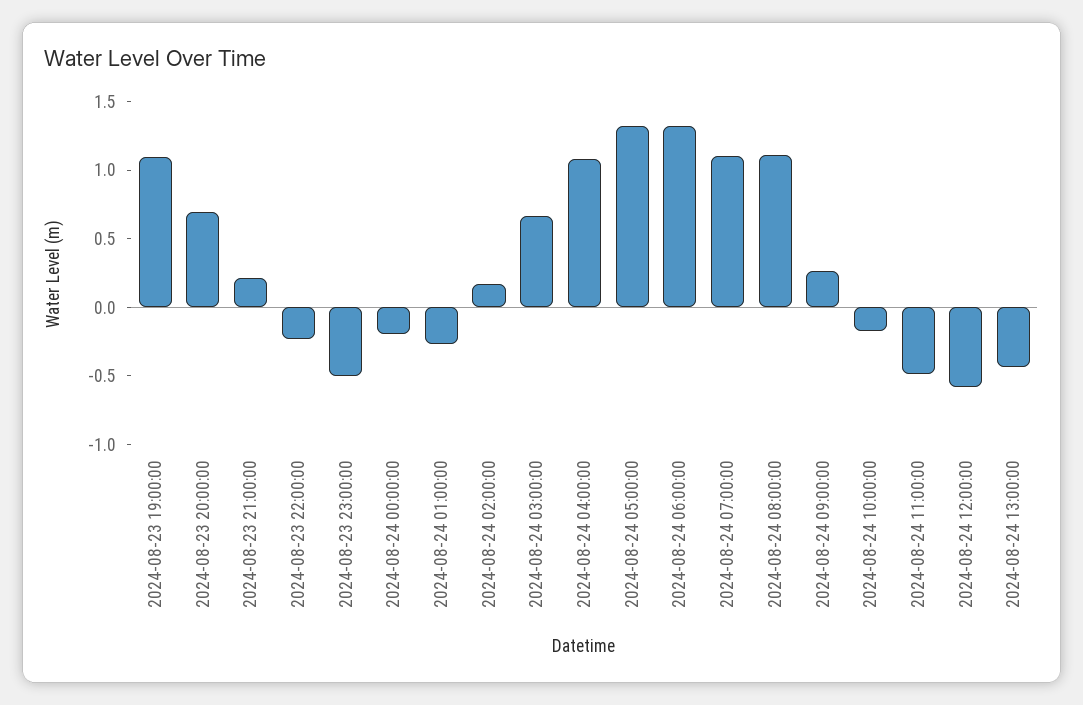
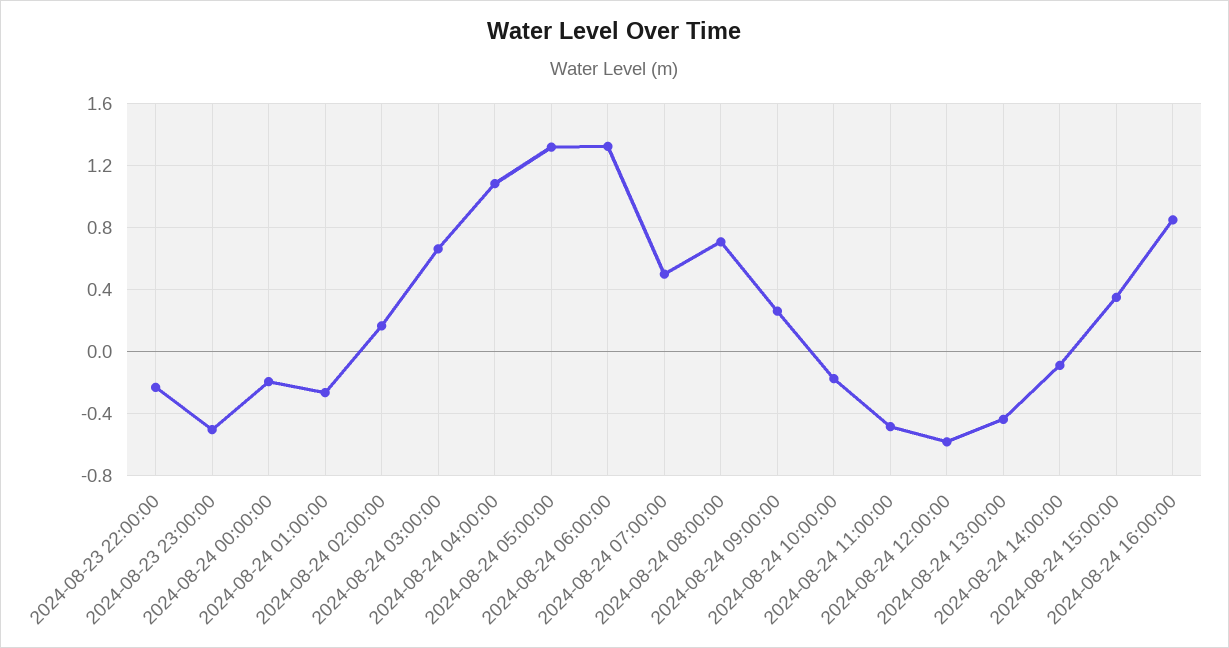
2024-08-23 19:00:00: 1.1 -> none
2024-08-23 20:00:00: 0.7 -> none
2024-08-23 21:00:00: 0.2 -> none
2024-08-24 07:00:00: 1.1 -> 0.5
2024-08-24 08:00:00: 1.1 -> 0.7
2024-08-24 14:00:00: none -> -0.1
2024-08-24 15:00:00: none -> 0.35
2024-08-24 16:00:00: none -> 0.85

